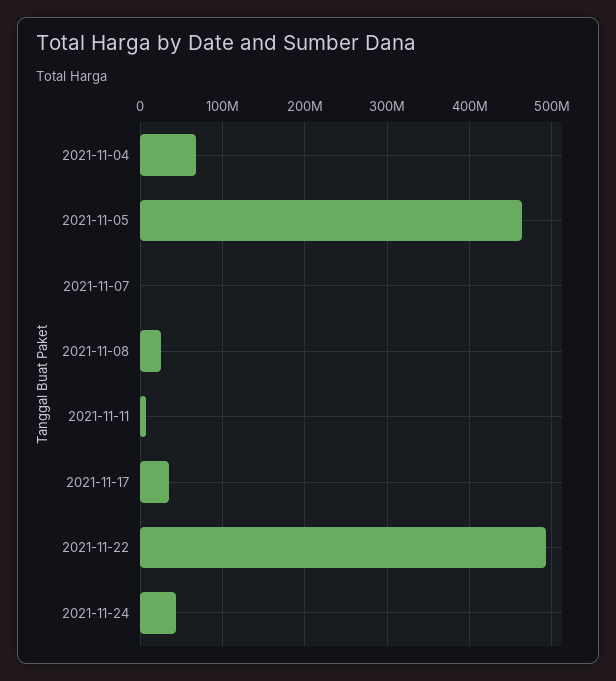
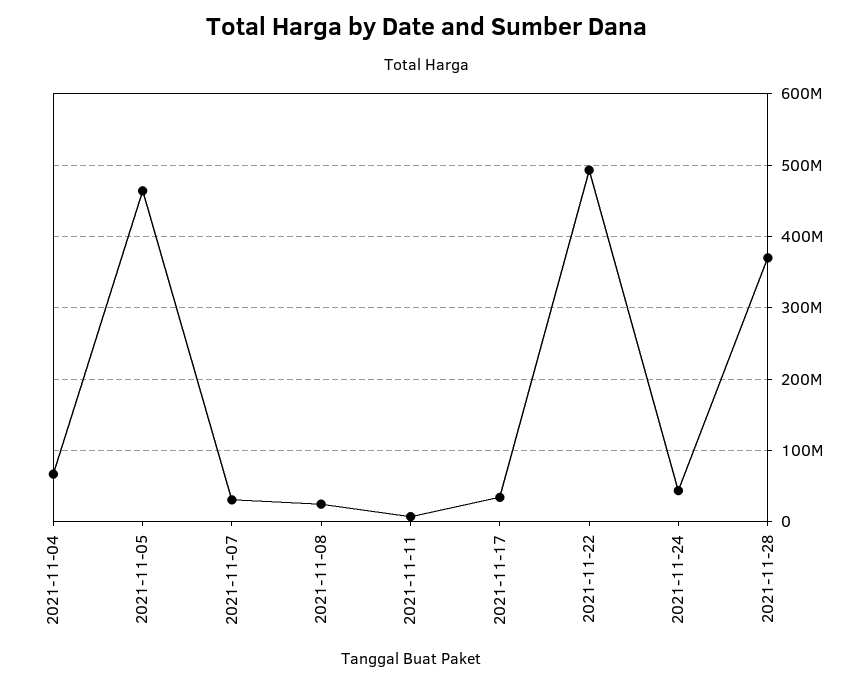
2021-11-07: 0 -> 30000000
2021-11-28: none -> 370000000

